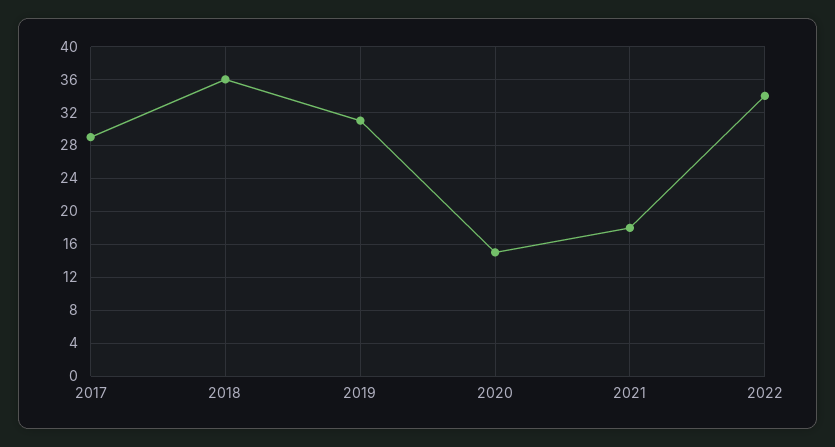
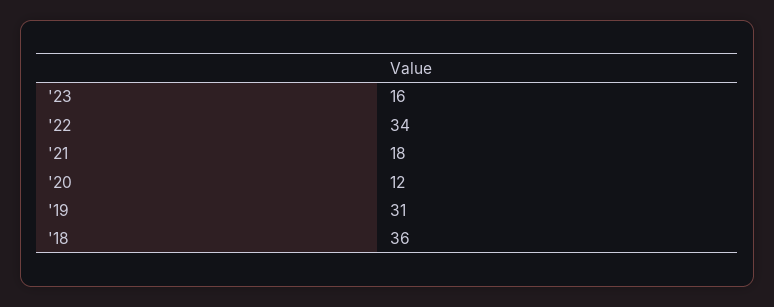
2017: 29 -> none
2020: 15 -> 12
'23: none -> 16

